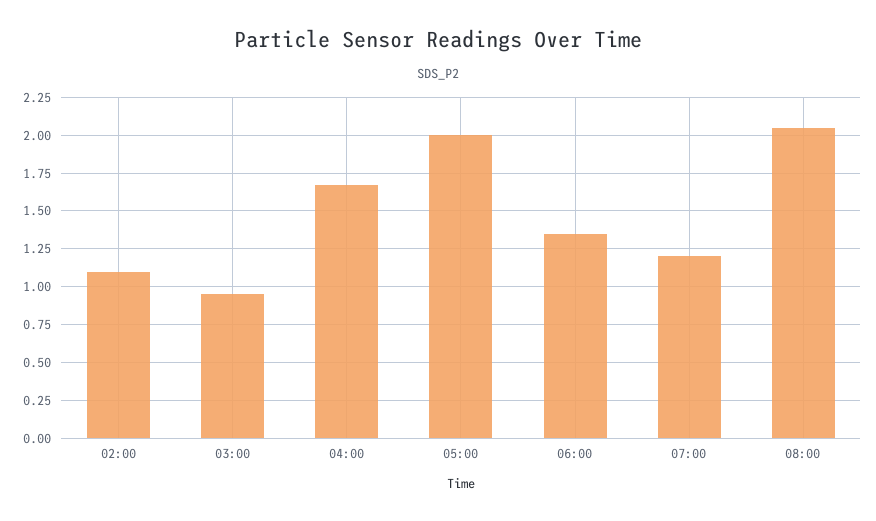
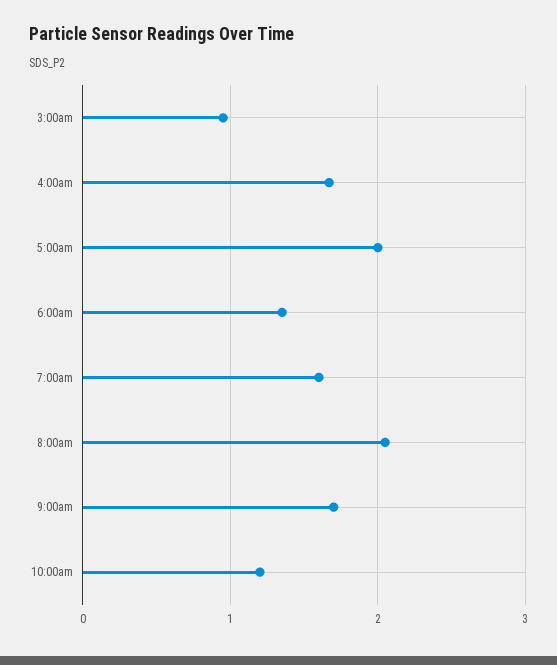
02:00: 1.1 -> none
07:00: 1.2 -> 1.6
9:00am: none -> 1.7
10:00am: none -> 1.2

